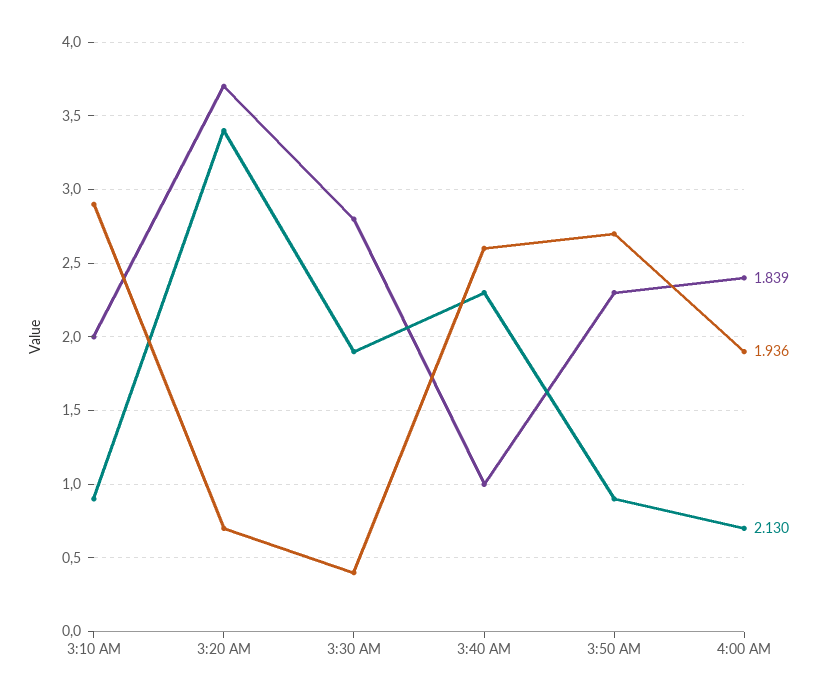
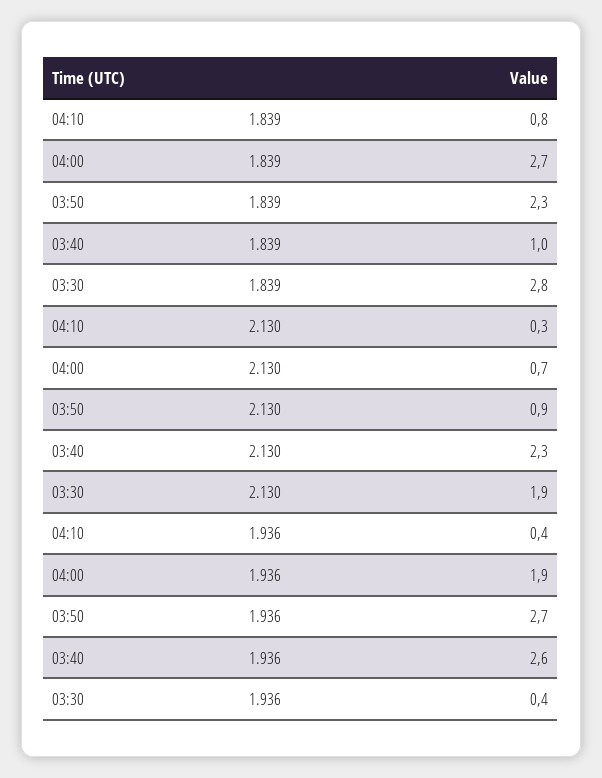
1.839, 3:10 AM: 2 -> none
1.936, 3:10 AM: 2.9 -> none
2.130, 3:10 AM: 0.9 -> none
1.839, 3:20 AM: 3.7 -> none
1.936, 3:20 AM: 0.7 -> none
2.130, 3:20 AM: 3.4 -> none
1.839, 4:00 AM: 2.4 -> 2.7
1.839, 04:10: none -> 0.8
2.130, 04:10: none -> 0.3
1.936, 04:10: none -> 0.4

